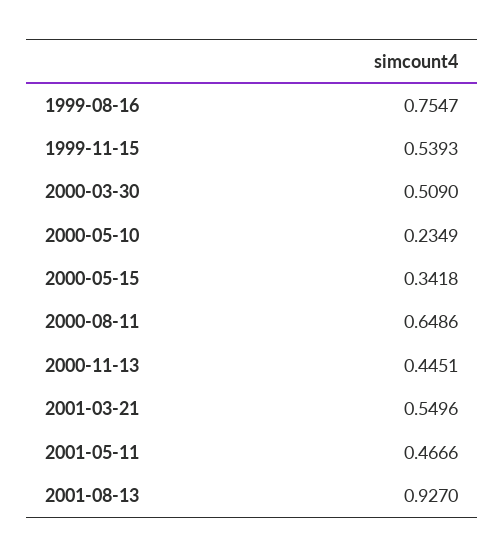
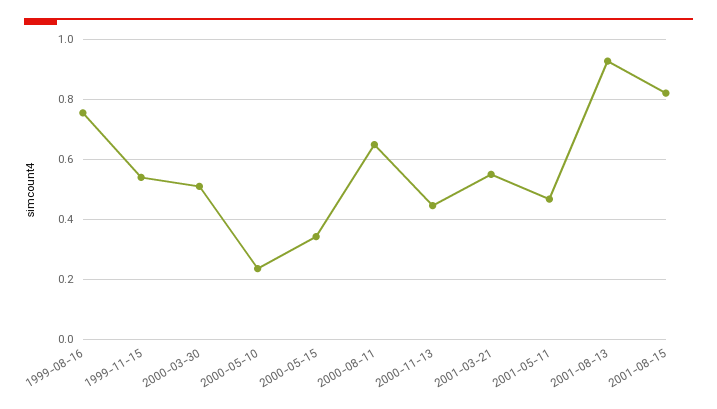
2001-08-15: none -> 0.82

